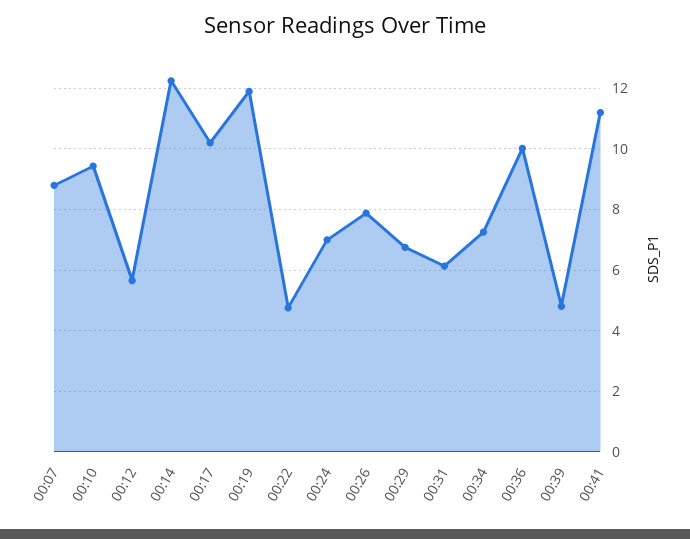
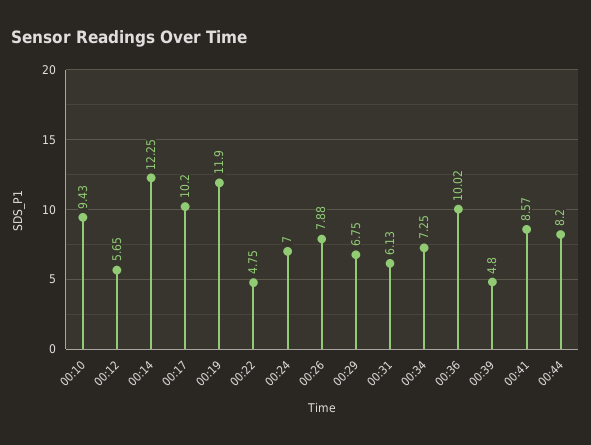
00:07: 8.8 -> none
00:41: 11.2 -> 8.57
00:44: none -> 8.2

